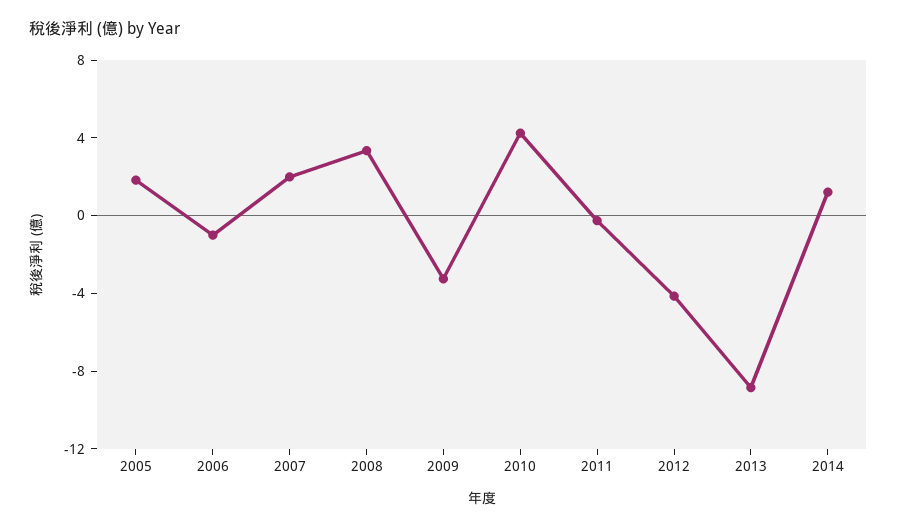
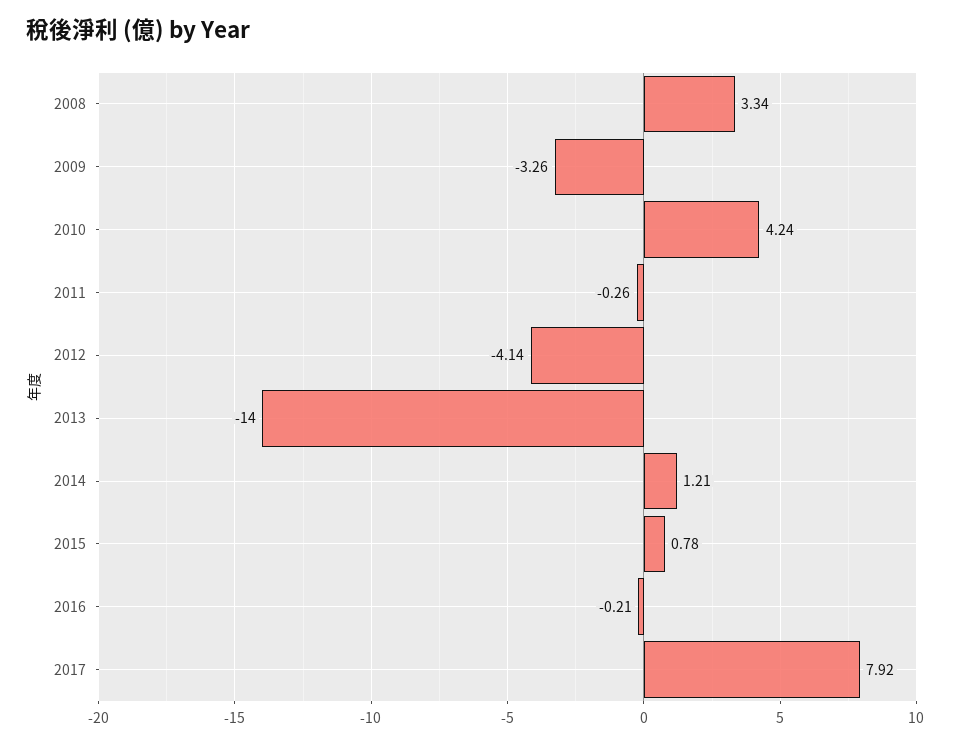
2005: 2 -> none
2006: -1 -> none
2007: 2 -> none
2013: -9 -> -14
2015: none -> 0.78
2016: none -> -0.21
2017: none -> 7.92

